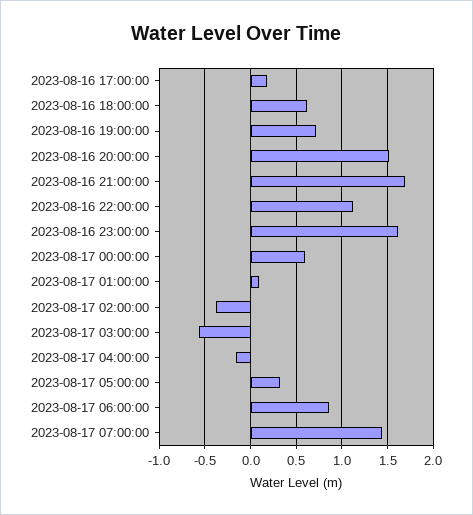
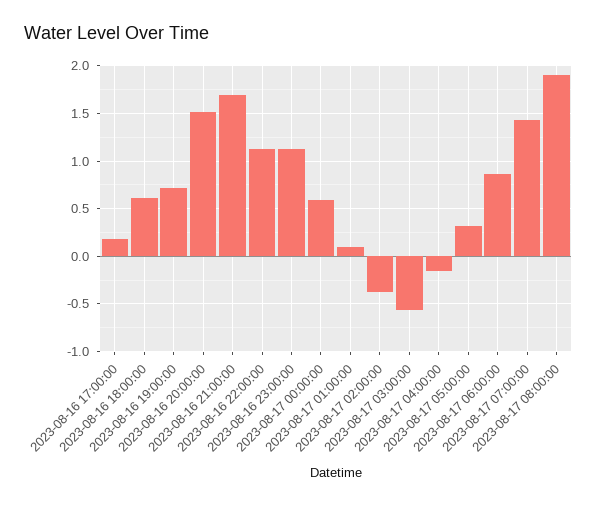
2023-08-16 23:00:00: 1.6 -> 1.1
2023-08-17 08:00:00: none -> 1.9

